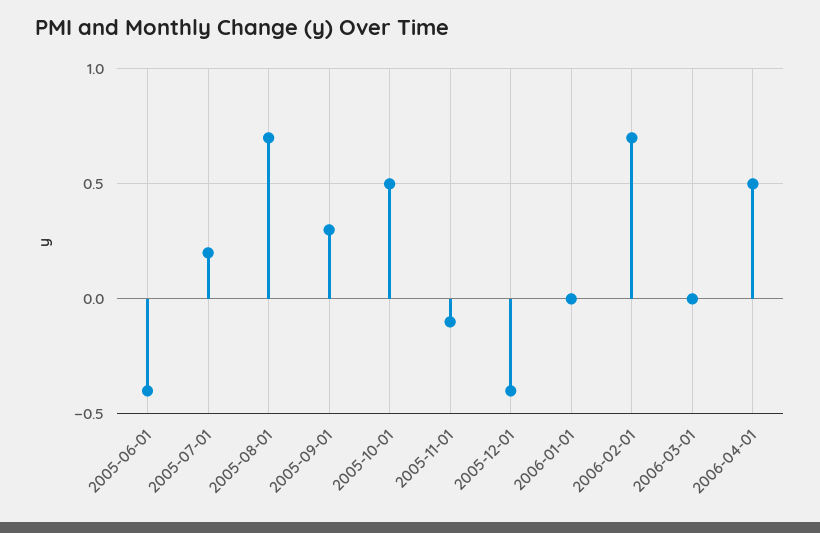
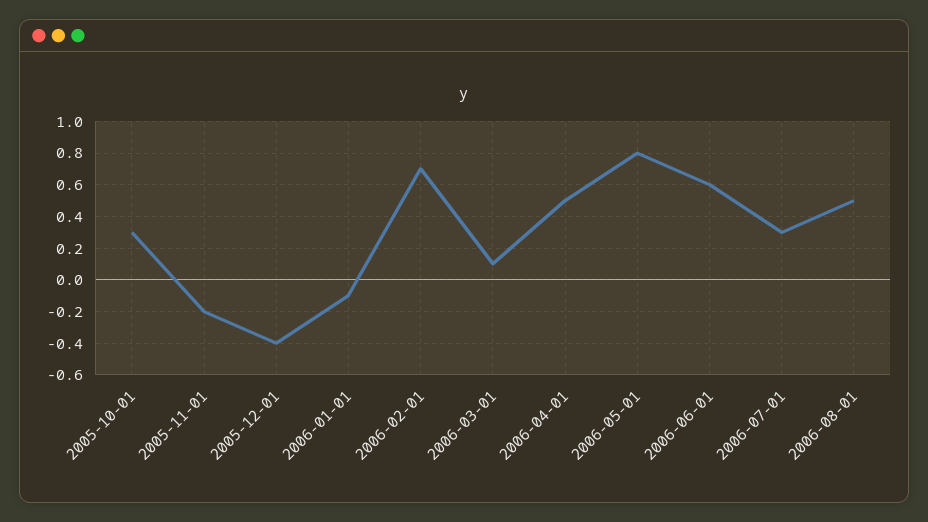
2005-06-01: -0.4 -> none
2005-07-01: 0.2 -> none
2005-08-01: 0.7 -> none
2005-09-01: 0.3 -> none
2005-10-01: 0.5 -> 0.3
2005-11-01: -0.1 -> -0.2
2006-01-01: 0 -> -0.1
2006-03-01: 0 -> 0.1
2006-05-01: none -> 0.8
2006-06-01: none -> 0.6
2006-07-01: none -> 0.3
2006-08-01: none -> 0.5

